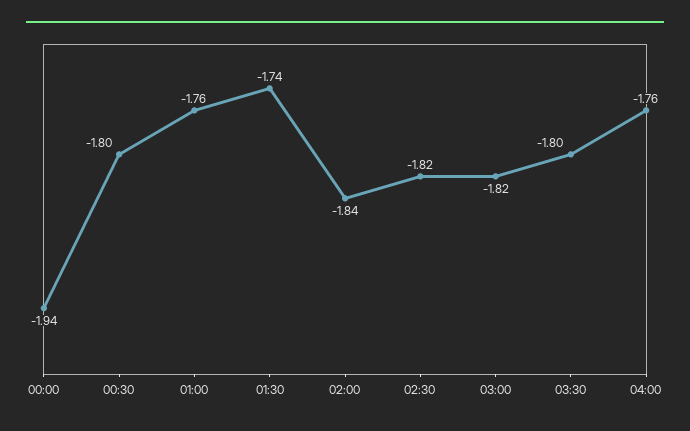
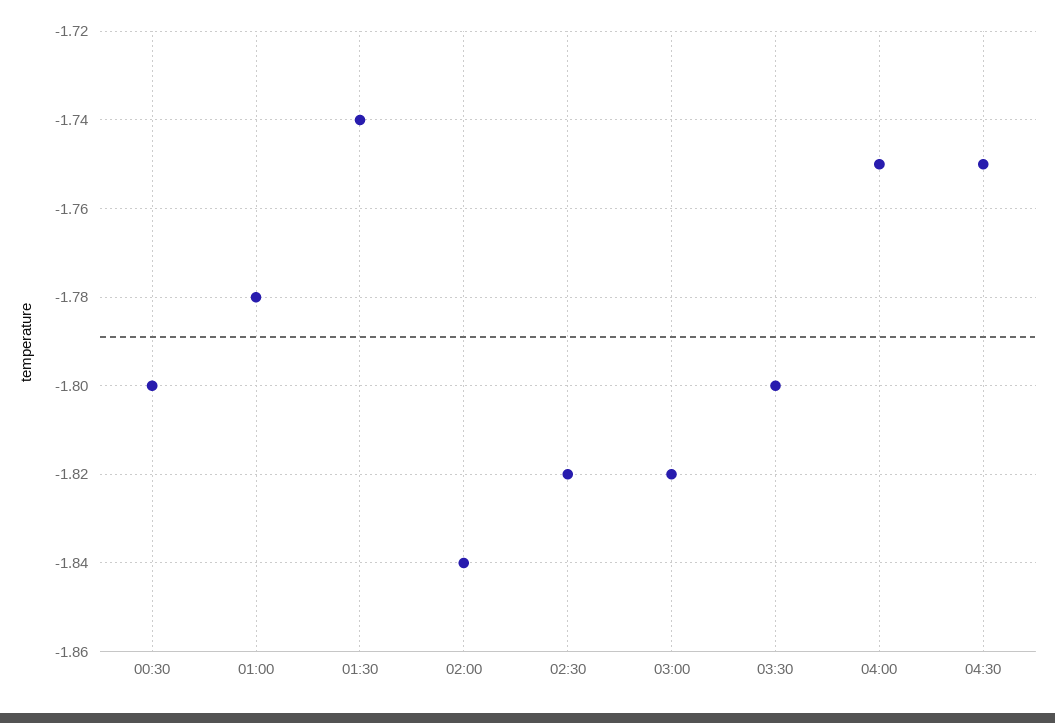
00:00: -1.94 -> none
01:00: -1.76 -> -1.78
04:00: -1.76 -> -1.75
04:30: none -> -1.75

